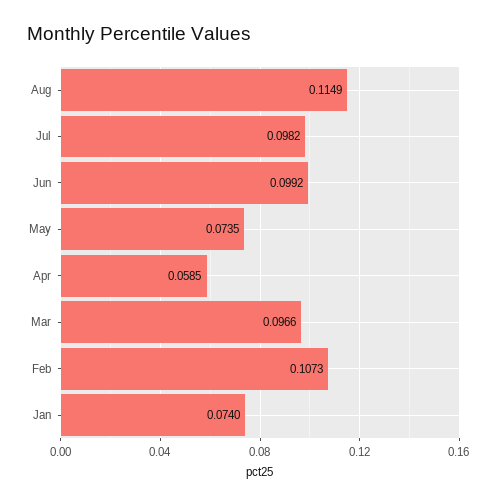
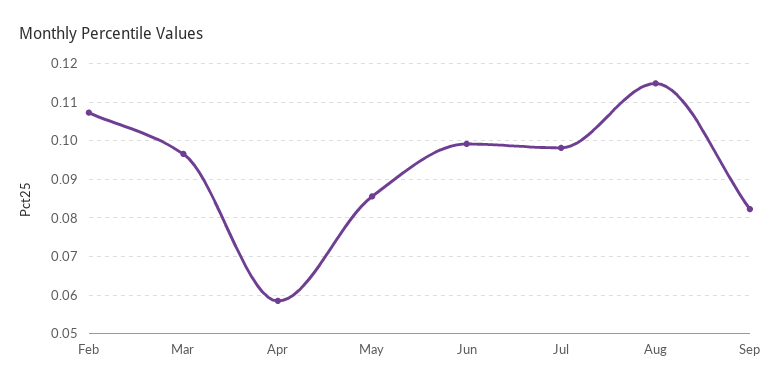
May: 0.0735 -> 0.086
Jan: 0.074 -> none
Sep: none -> 0.082

